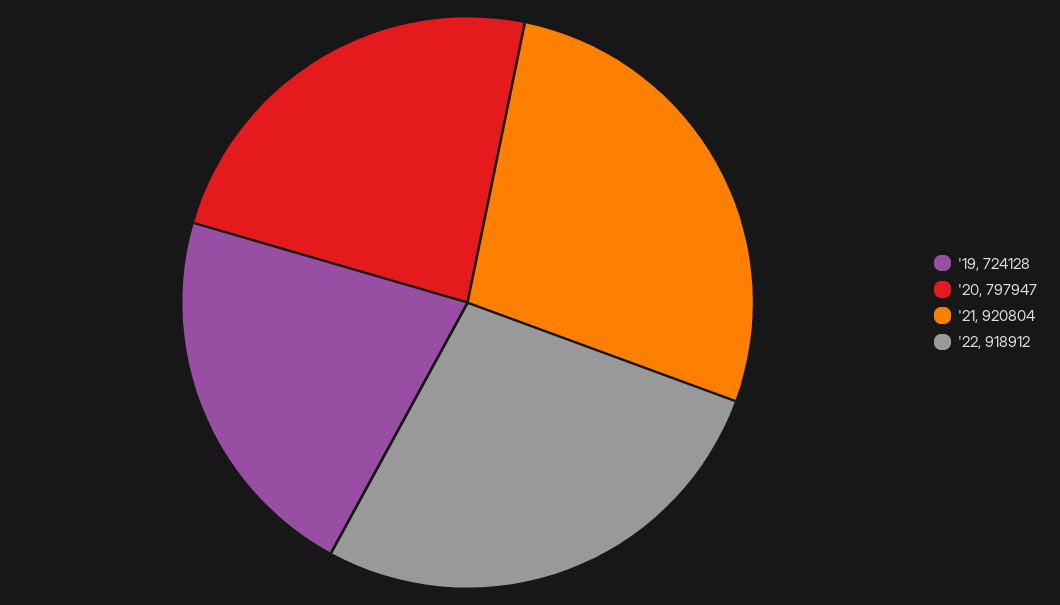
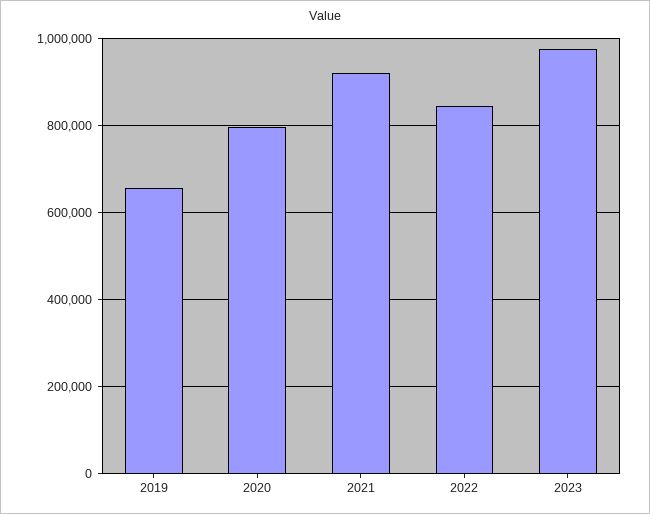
'19: 724128 -> 660000
'22: 918912 -> 840000
2023: none -> 980000

